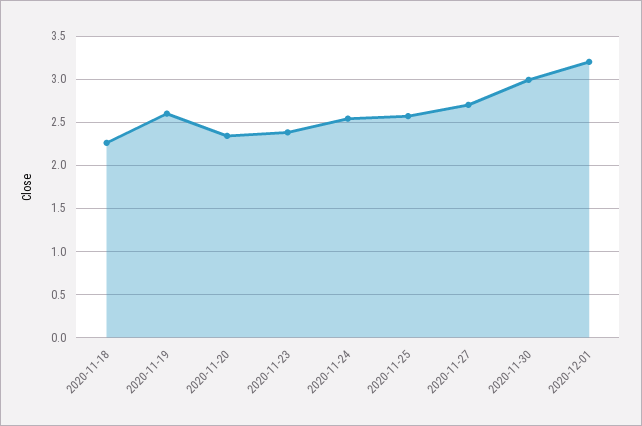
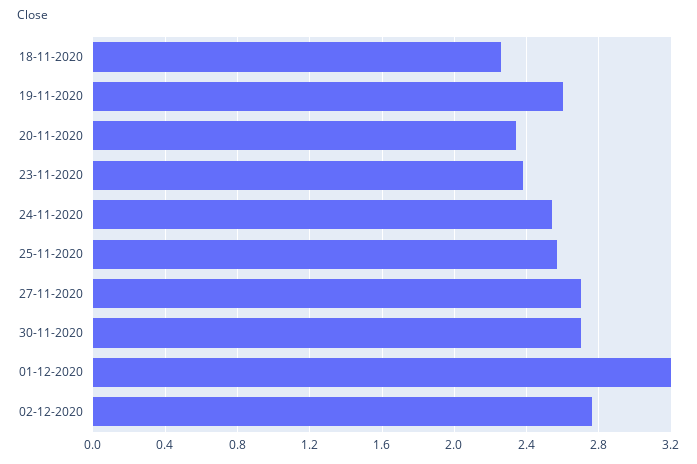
2020-11-30: 3 -> 2.7
02-12-2020: none -> 2.75

